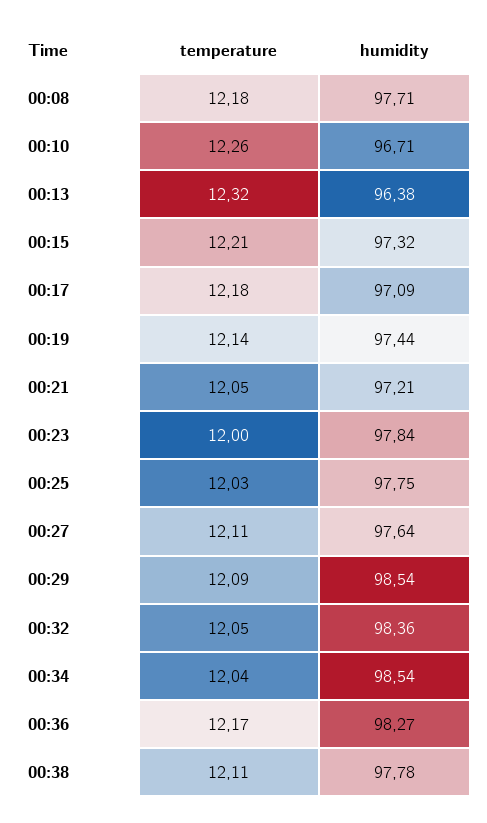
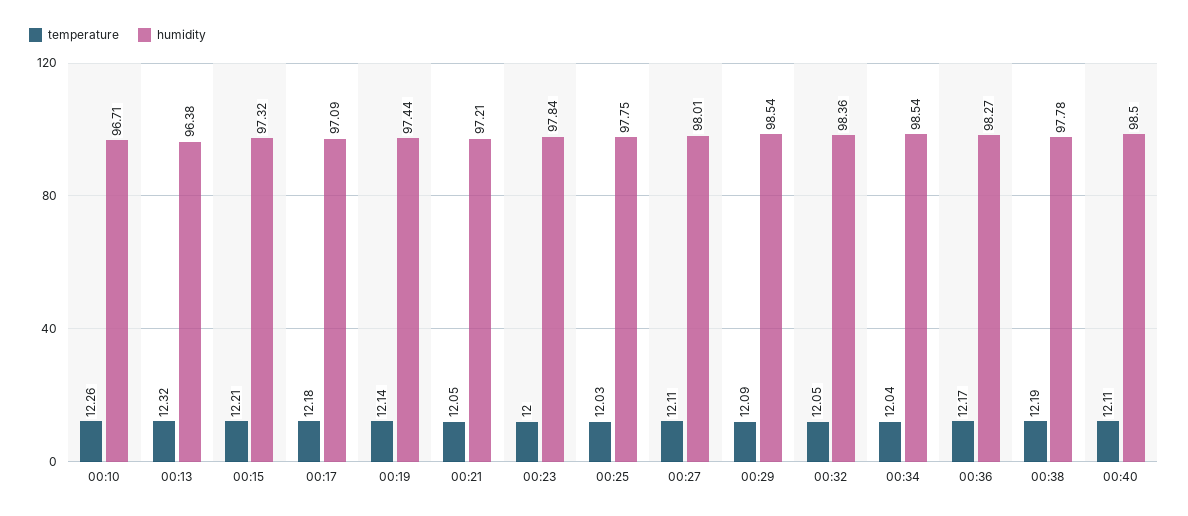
temperature, 00:08: 12.18 -> none
humidity, 00:08: 97.71 -> none
humidity, 00:27: 97.64 -> 98.01
temperature, 00:38: 12.11 -> 12.19
temperature, 00:40: none -> 12.11
humidity, 00:40: none -> 98.5

